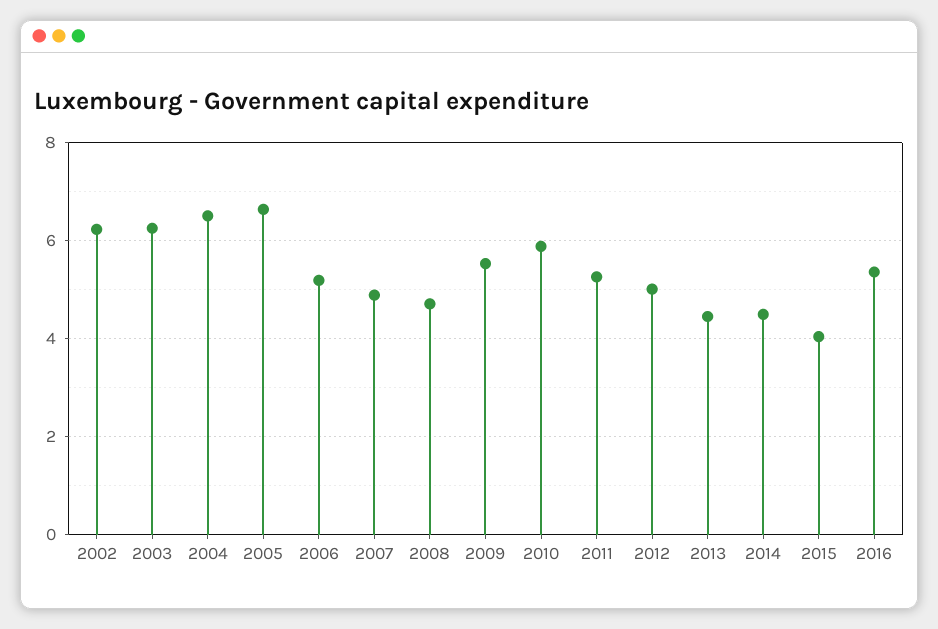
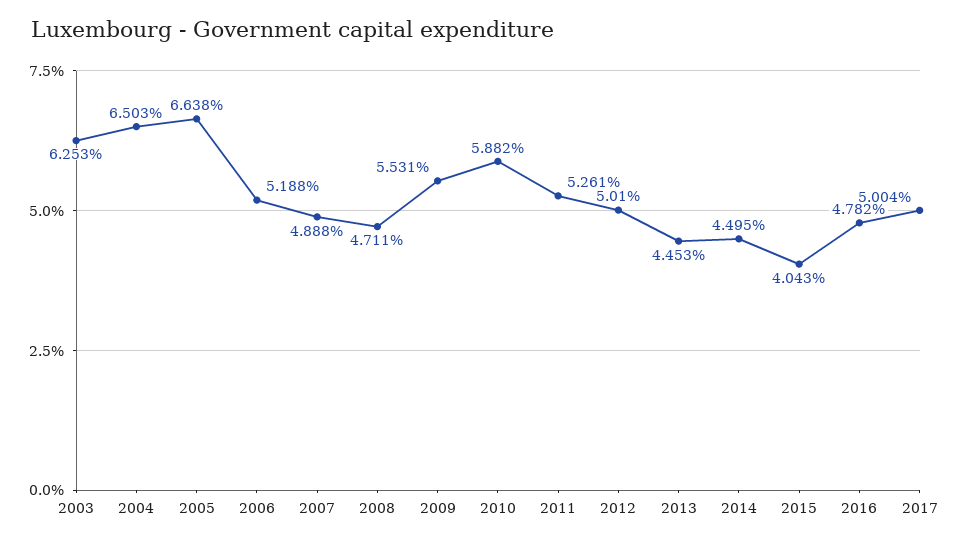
2002: 6.2 -> none
2016: 5.4 -> 4.782
2017: none -> 5.004

